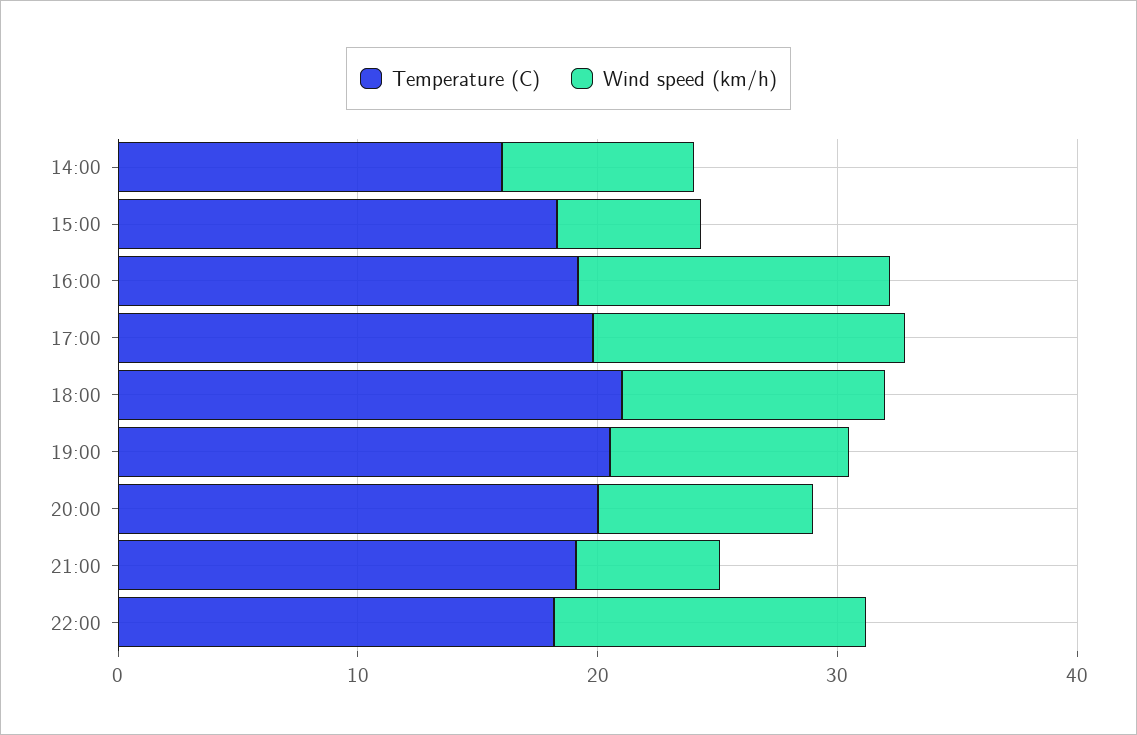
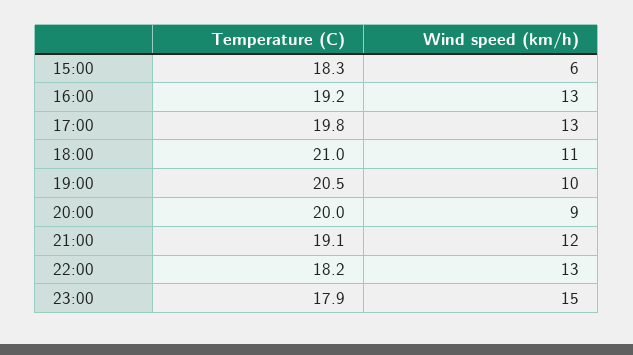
Temperature (C), 14:00: 16 -> none
Wind speed (km/h), 14:00: 8 -> none
Wind speed (km/h), 21:00: 6 -> 12
Temperature (C), 23:00: none -> 17.9
Wind speed (km/h), 23:00: none -> 15

